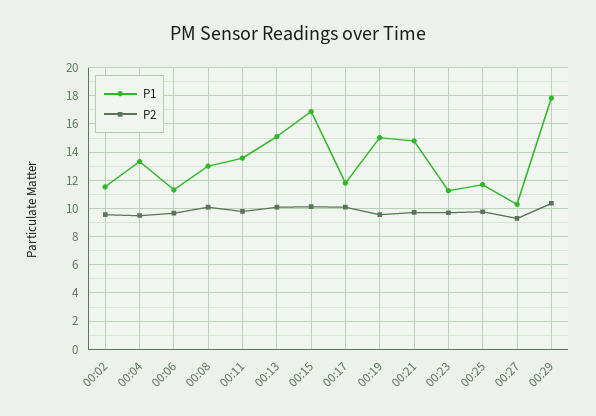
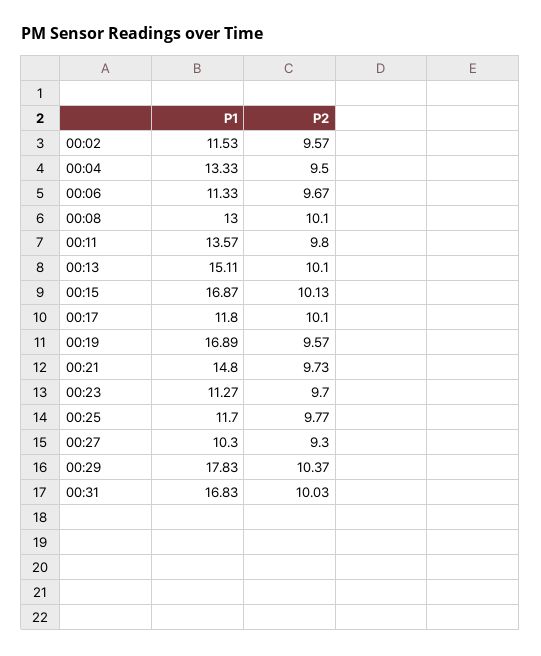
P1, 00:19: 15 -> 16.89
P1, 00:31: none -> 16.83
P2, 00:31: none -> 10.03

